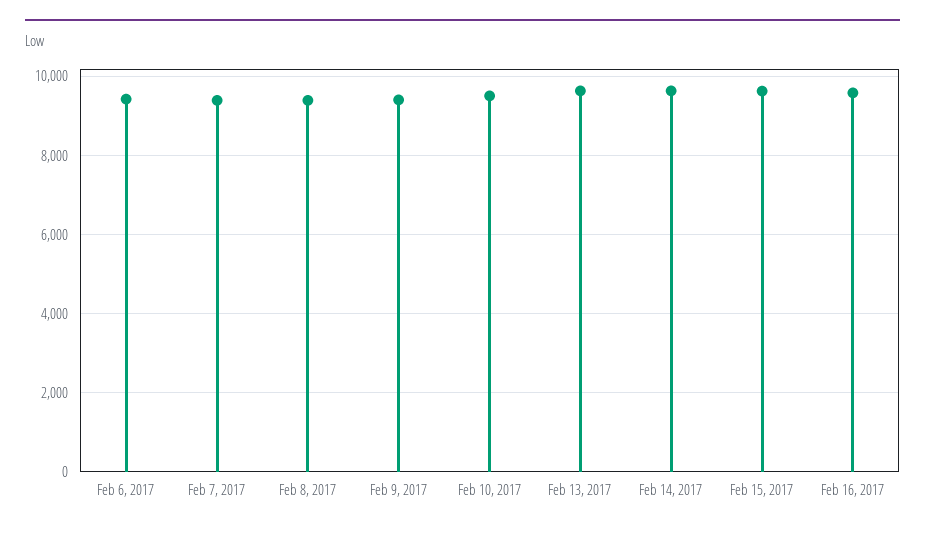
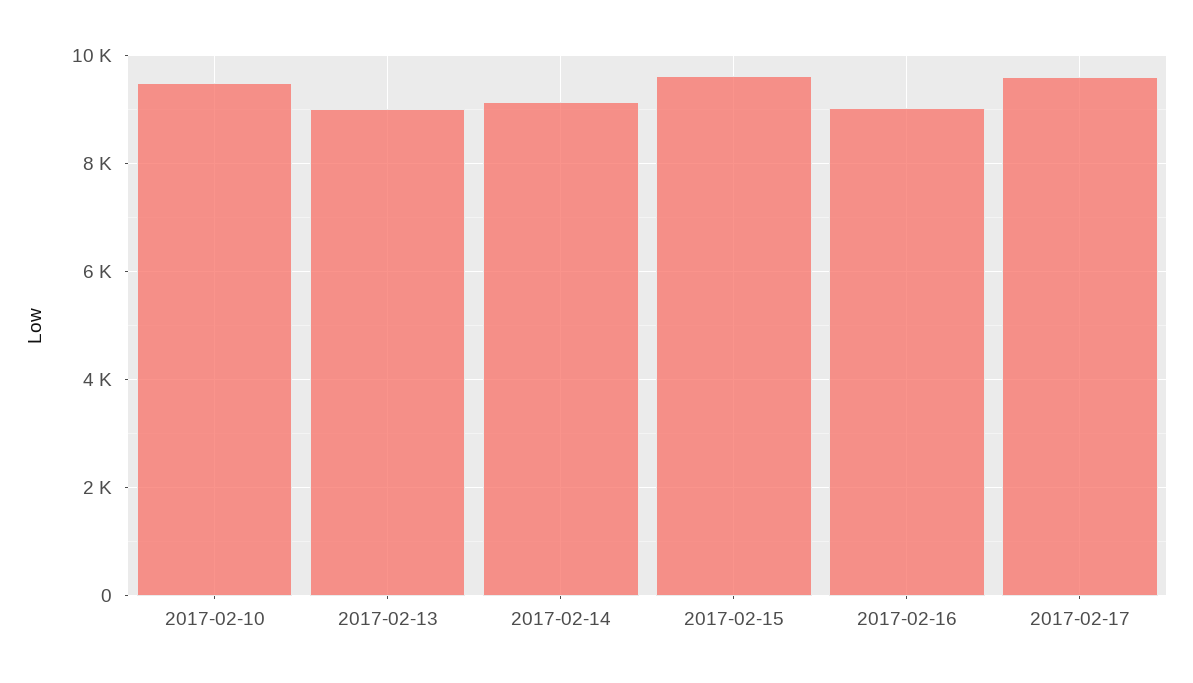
Feb 6, 2017: 9400 -> none
Feb 7, 2017: 9400 -> none
Feb 8, 2017: 9400 -> none
Feb 9, 2017: 9400 -> none
Feb 13, 2017: 9600 -> 9000
Feb 14, 2017: 9600 -> 9200
Feb 16, 2017: 9600 -> 9000
2017-02-17: none -> 9600

